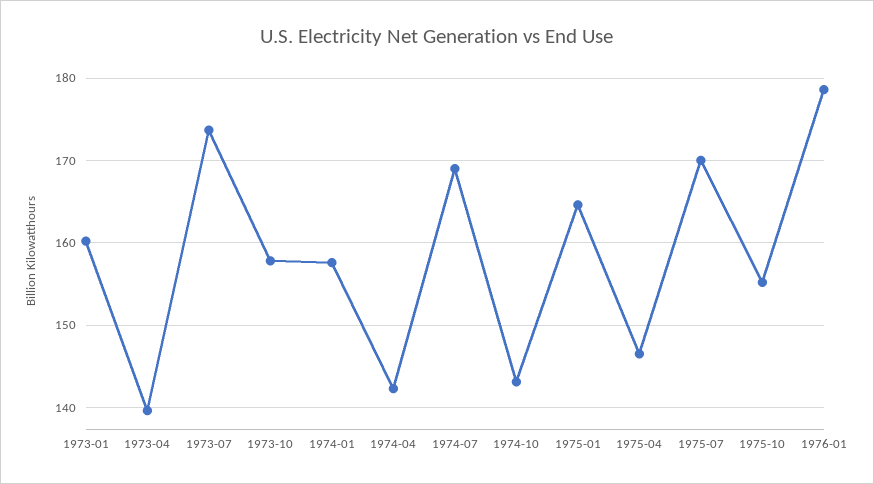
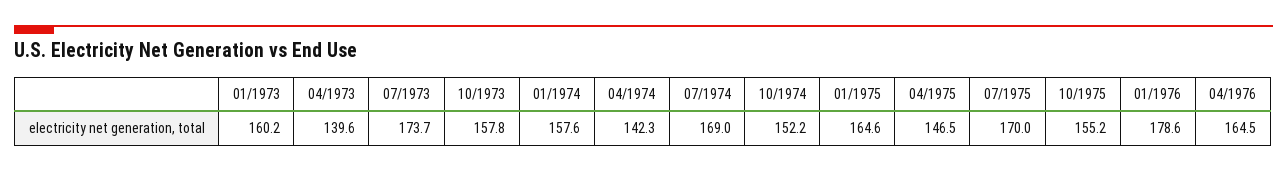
1974-10: 143 -> 152.2
04/1976: none -> 164.5

